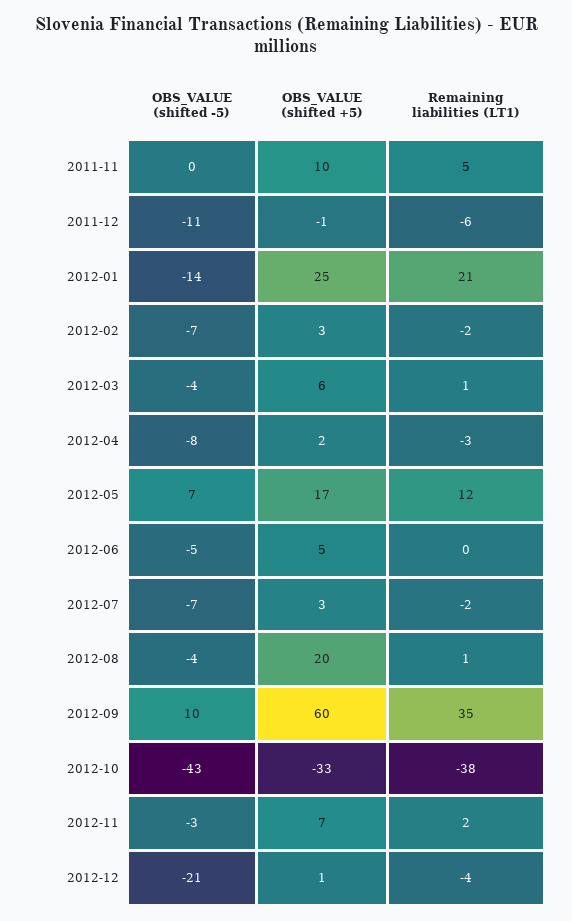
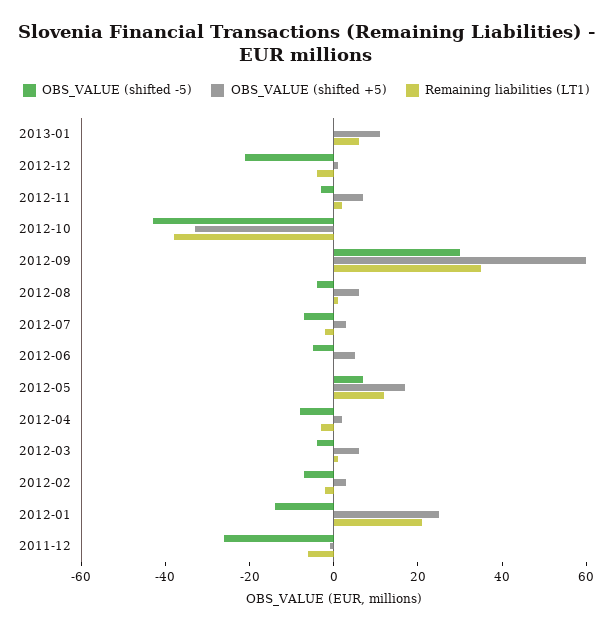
OBS_VALUE (shifted -5), 2011-11: 0 -> none
OBS_VALUE (shifted +5), 2011-11: 10 -> none
Remaining liabilities (LT1), 2011-11: 5 -> none
OBS_VALUE (shifted -5), 2011-12: -11 -> -25
OBS_VALUE (shifted +5), 2012-08: 20 -> 5
OBS_VALUE (shifted -5), 2012-09: 10 -> 30
OBS_VALUE (shifted -5), 2013-01: none -> 0
OBS_VALUE (shifted +5), 2013-01: none -> 10
Remaining liabilities (LT1), 2013-01: none -> 5

